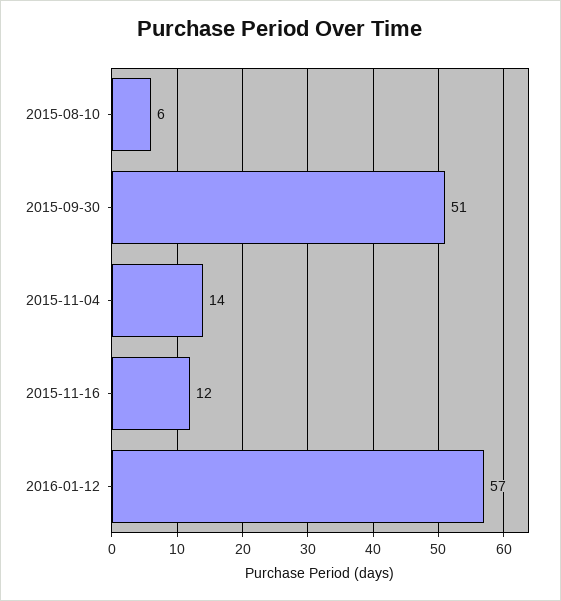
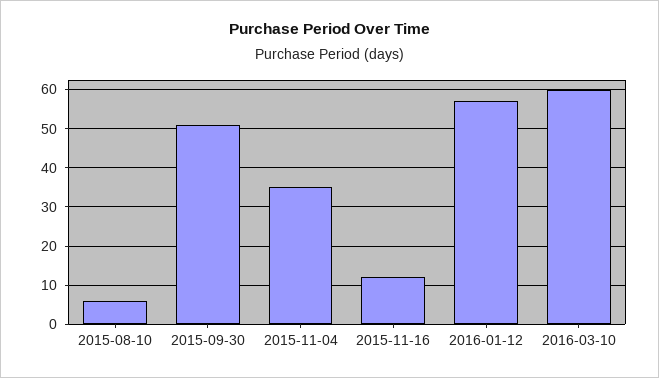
2015-11-04: 14 -> 35
2016-03-10: none -> 60

